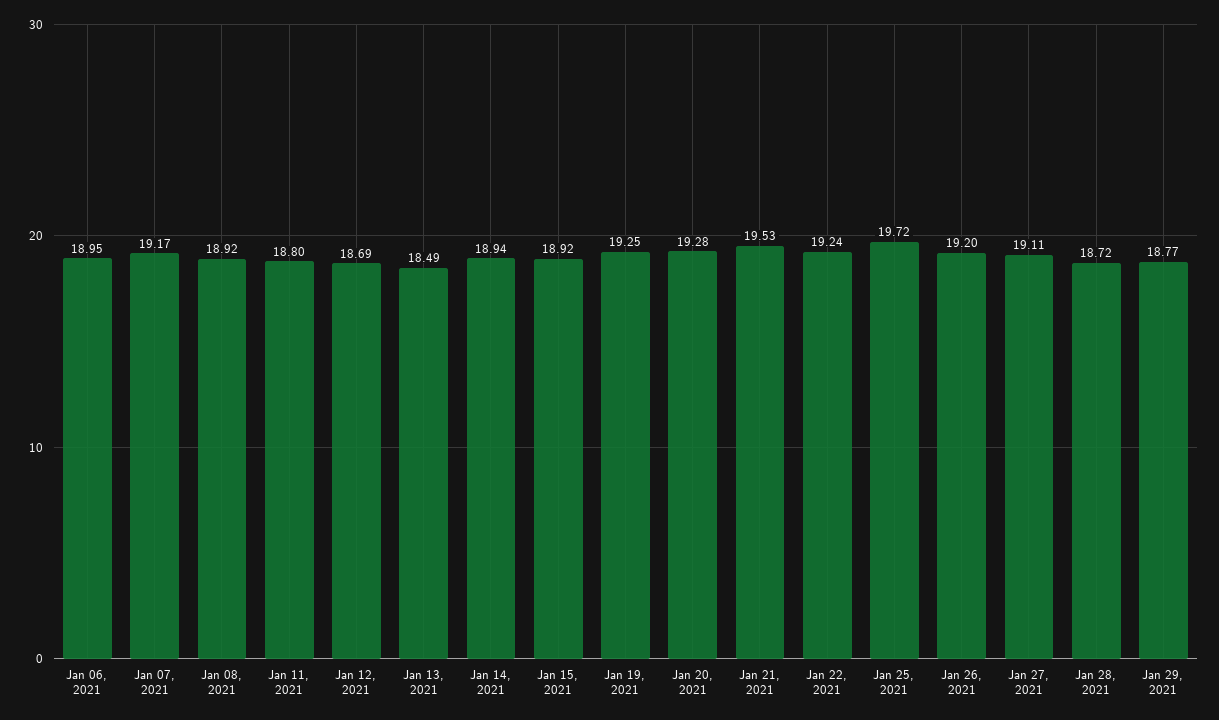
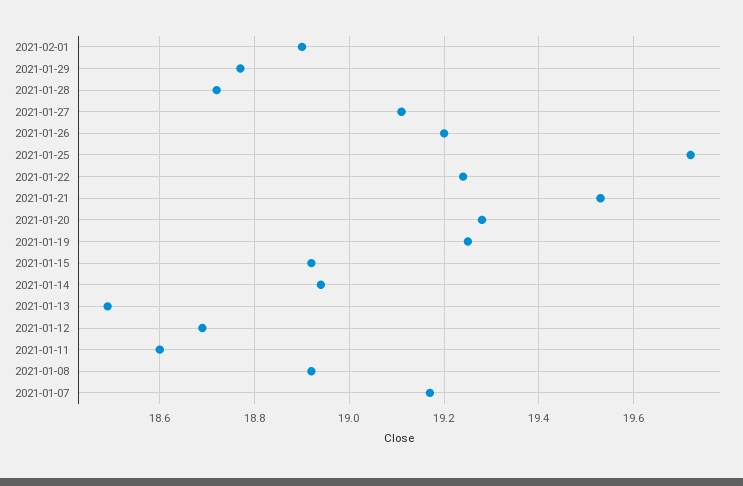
Jan 06, 2021: 18.95 -> none
Jan 11, 2021: 18.8 -> 18.6
2021-02-01: none -> 18.9

